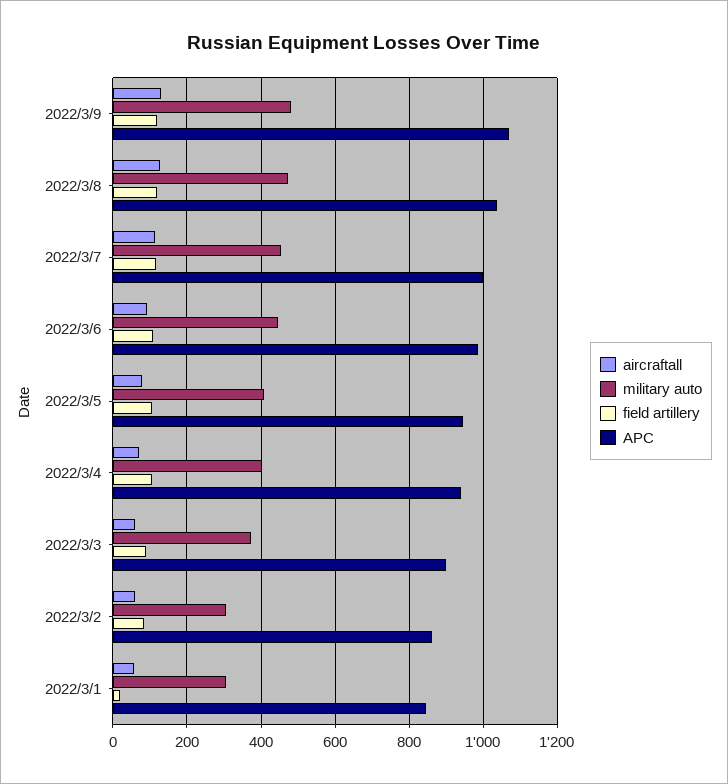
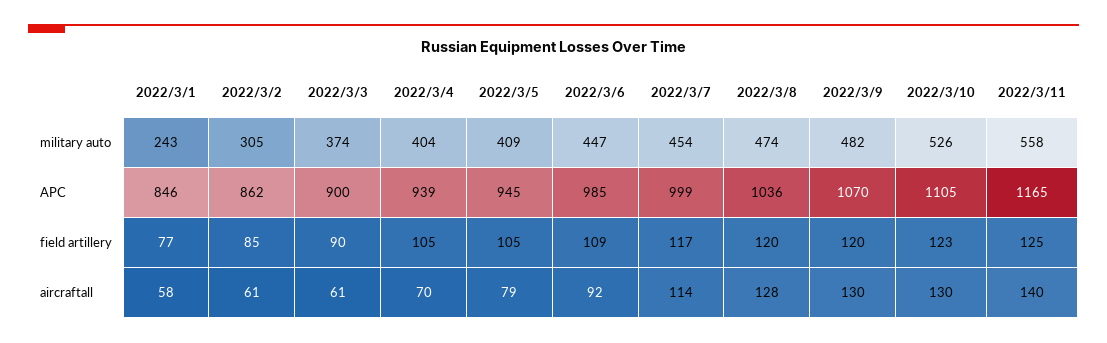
military auto, 2022/3/1: 300 -> 243
field artillery, 2022/3/1: 20 -> 77
military auto, 2022/3/10: none -> 526
military auto, 2022/3/11: none -> 558
APC, 2022/3/10: none -> 1105
APC, 2022/3/11: none -> 1165
field artillery, 2022/3/10: none -> 123
field artillery, 2022/3/11: none -> 125
aircraftall, 2022/3/10: none -> 130
aircraftall, 2022/3/11: none -> 140

